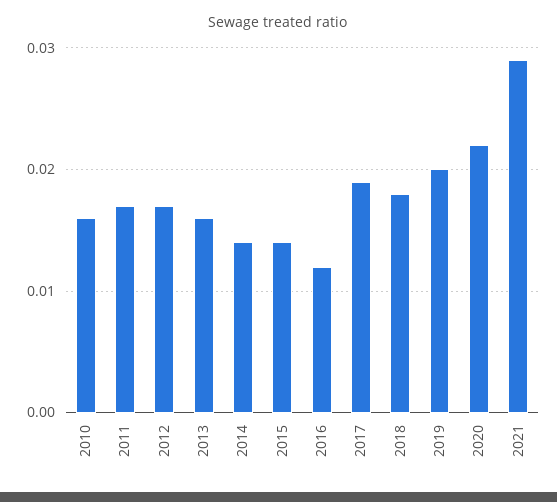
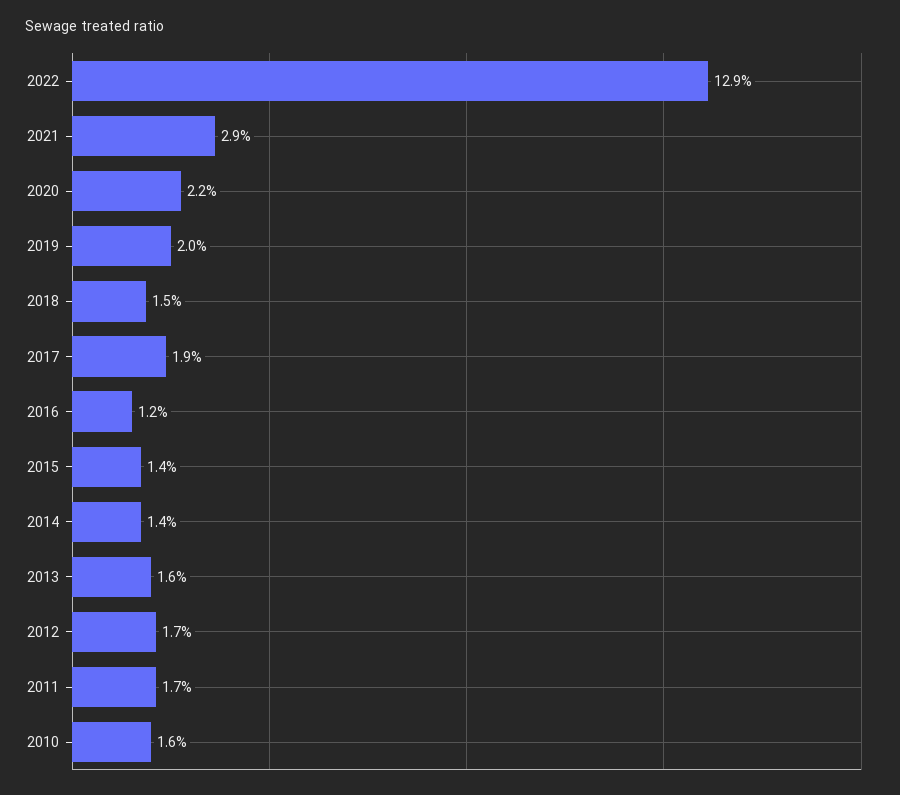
2018: 0.018 -> 0.015
2022: none -> 0.129

